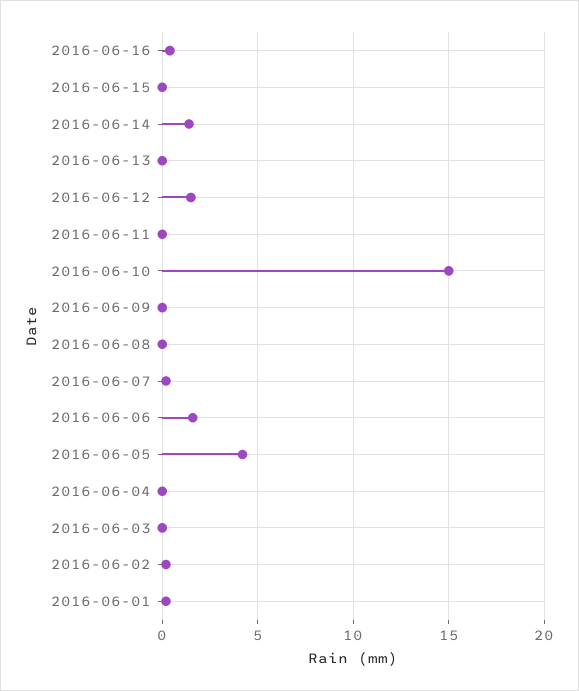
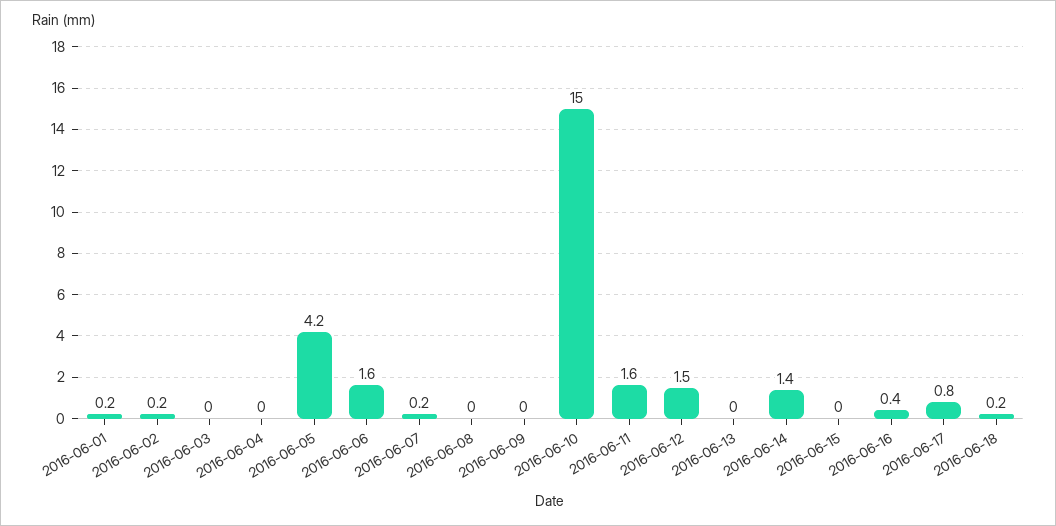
2016-06-11: 0 -> 1.6
2016-06-17: none -> 0.8
2016-06-18: none -> 0.2

